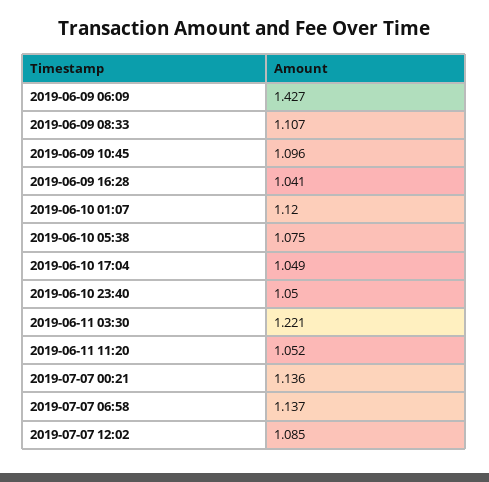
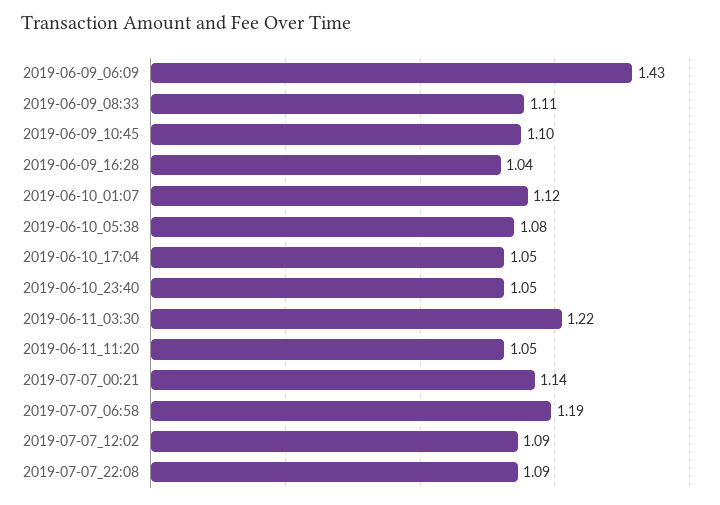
2019-07-07 06:58: 1.137 -> 1.19
2019-07-07_22:08: none -> 1.09

